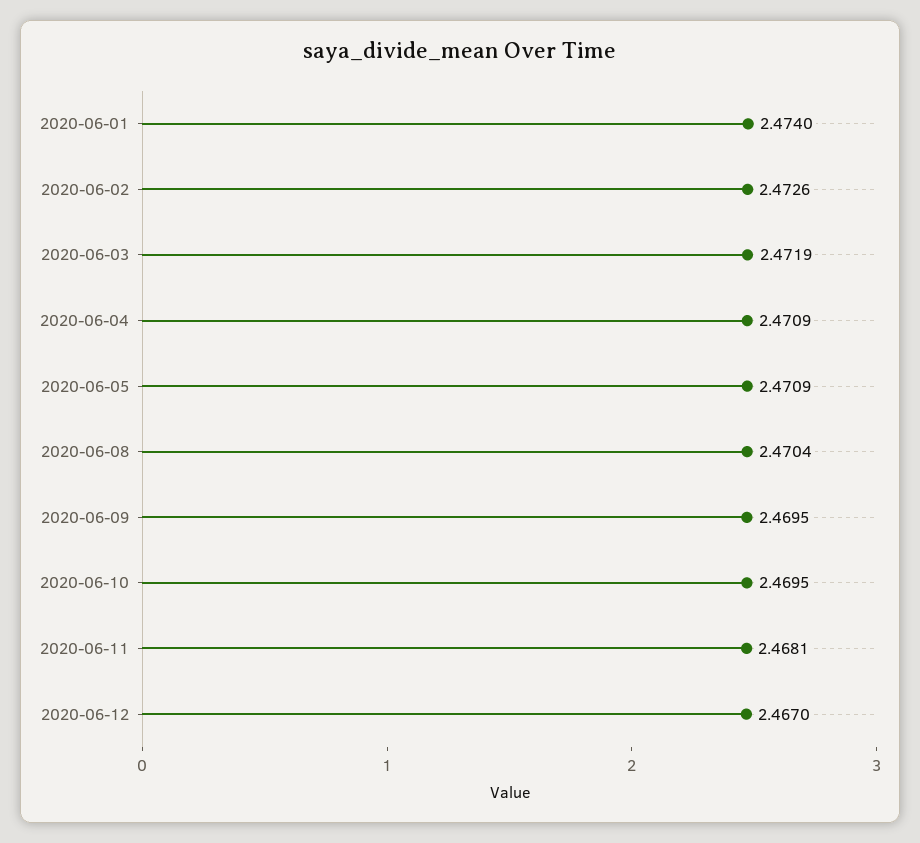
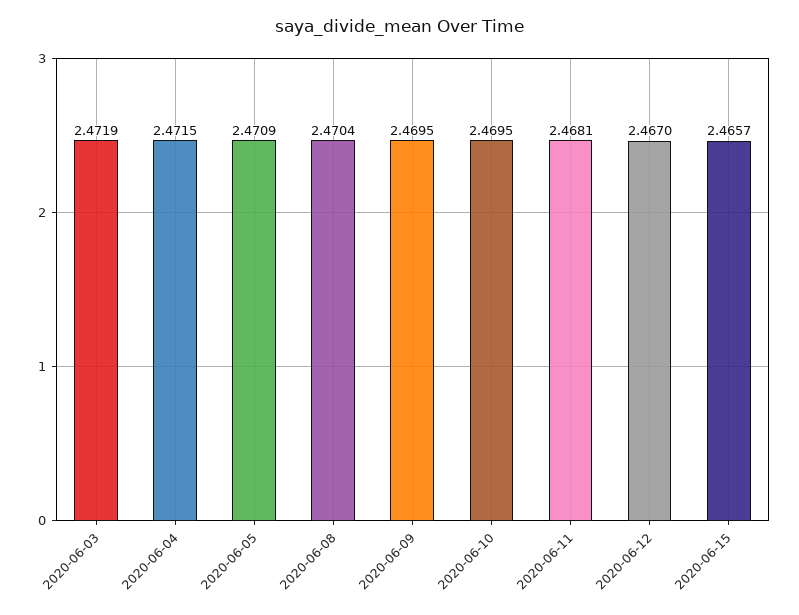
2020-06-01: 2.474 -> none
2020-06-02: 2.4726 -> none
2020-06-04: 2.4709 -> 2.4715
2020-06-15: none -> 2.4657

